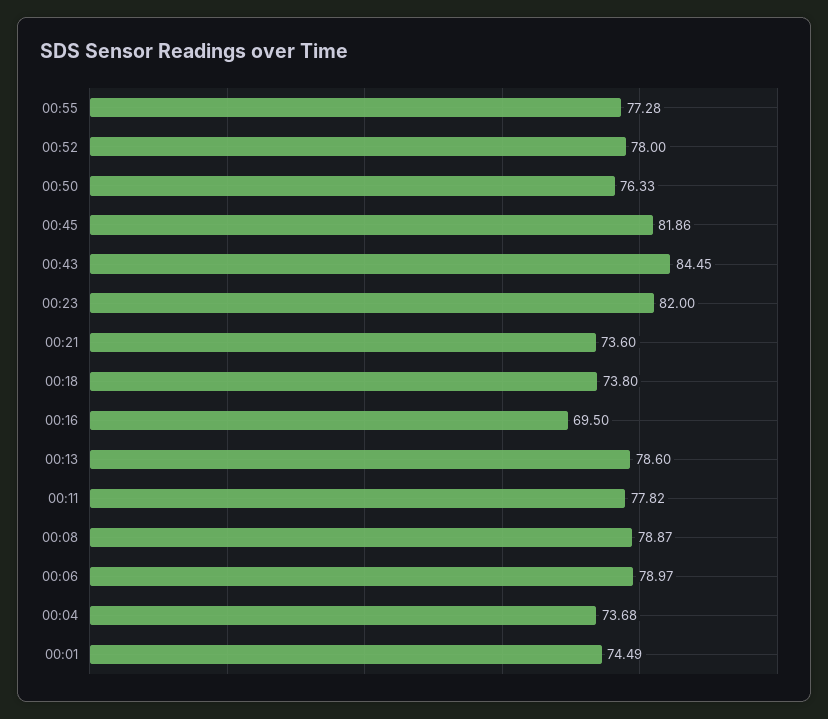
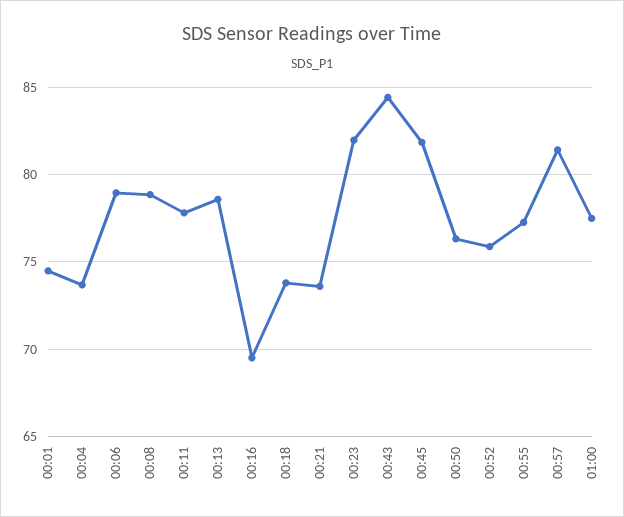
00:52: 78 -> 76
00:57: none -> 81.5
01:00: none -> 77.5

